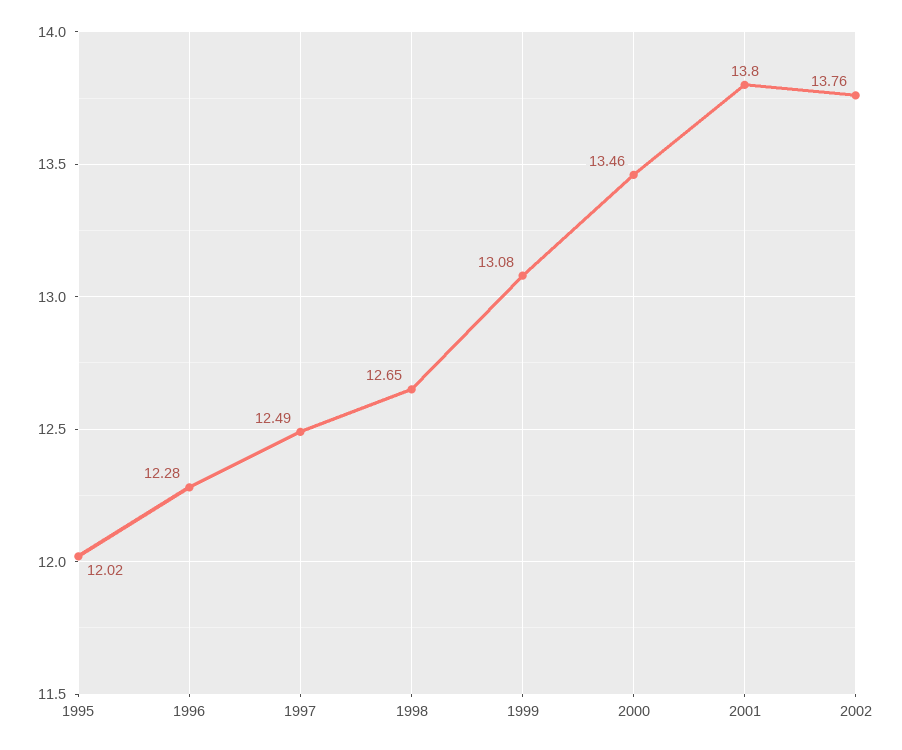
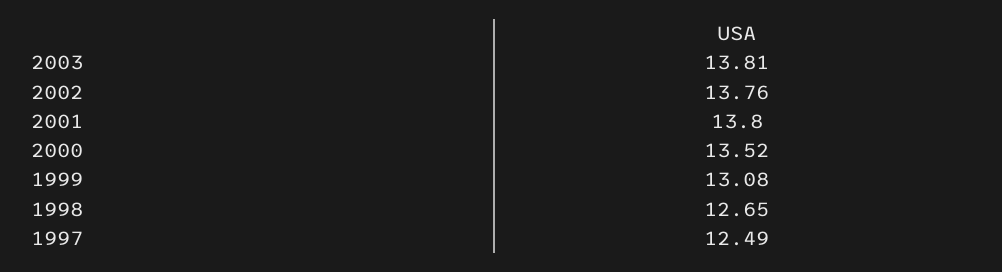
1995: 12.02 -> none
1996: 12.28 -> none
2000: 13.46 -> 13.52
2003: none -> 13.81

